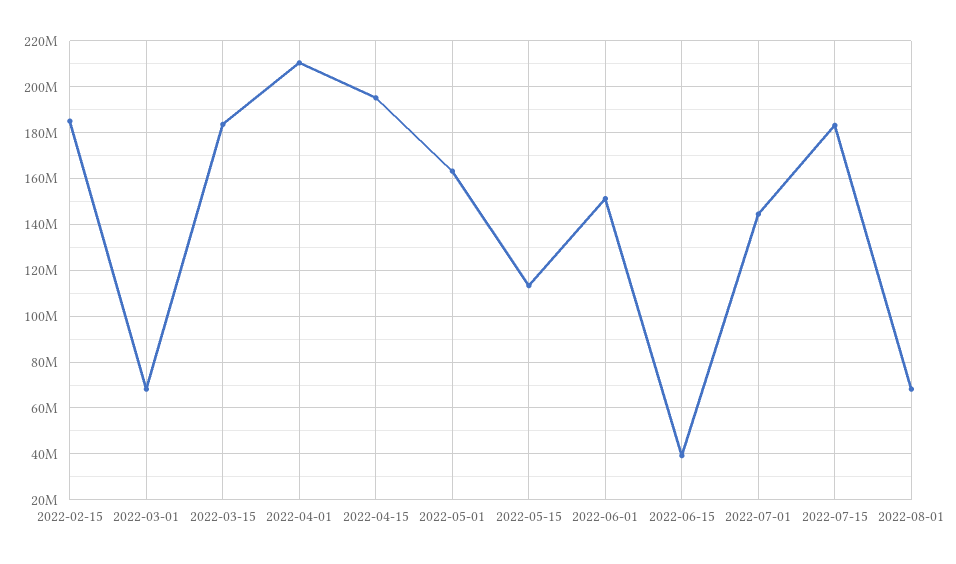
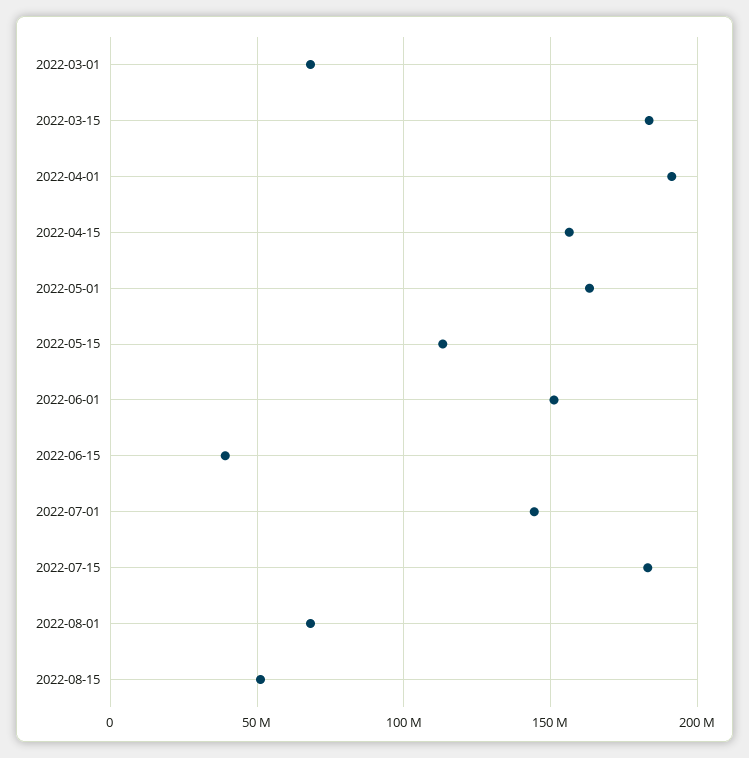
2022-02-15: 185000000 -> none
2022-04-01: 210000000 -> 190000000
2022-04-15: 195000000 -> 155000000
2022-08-15: none -> 50000000

